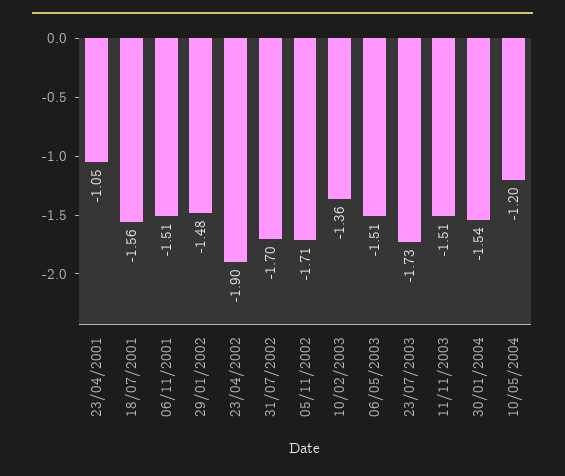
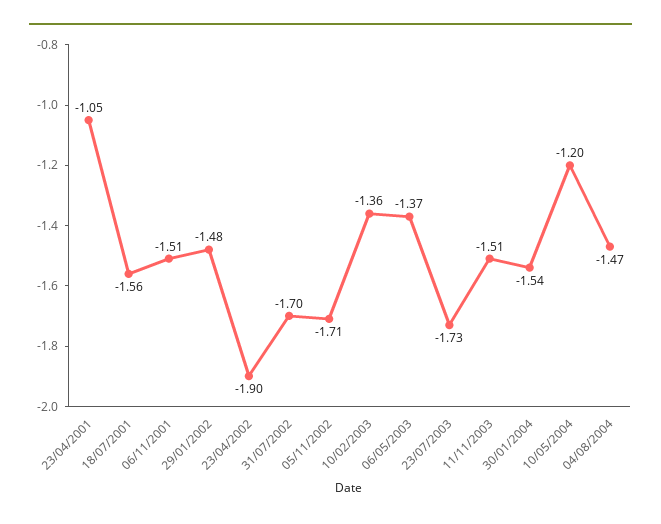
06/05/2003: -1.51 -> -1.37
04/08/2004: none -> -1.47

